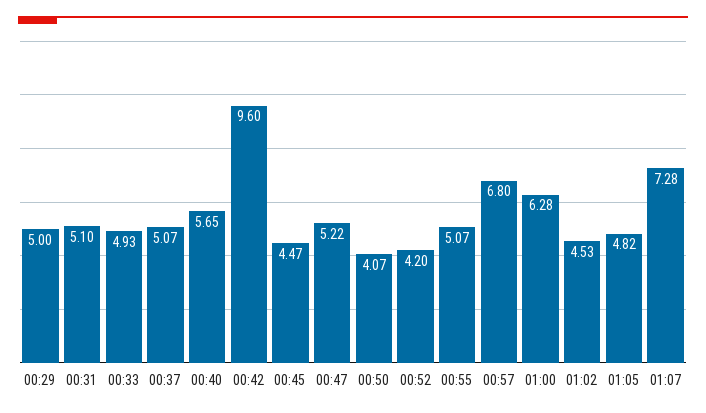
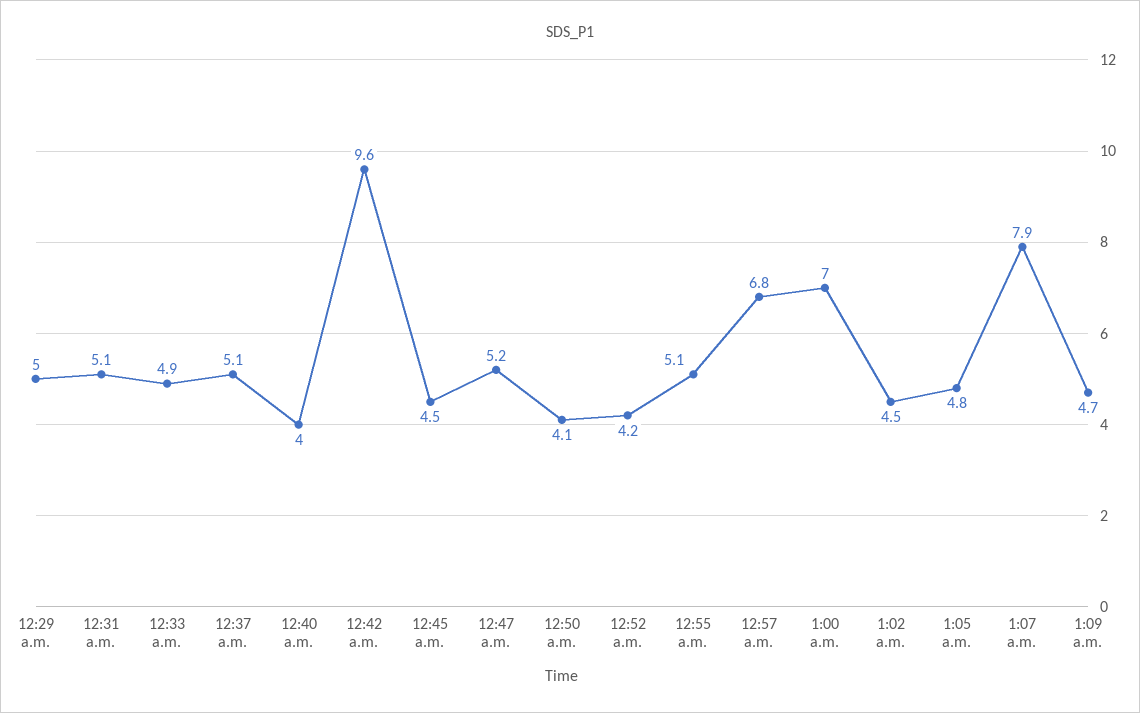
00:40: 5.65 -> 4
01:00: 6.28 -> 7
01:07: 7.28 -> 7.9
1:09 a.m.: none -> 4.7

